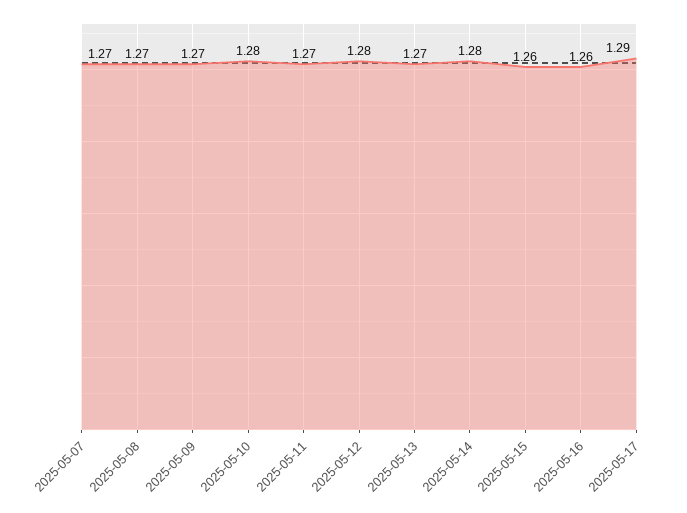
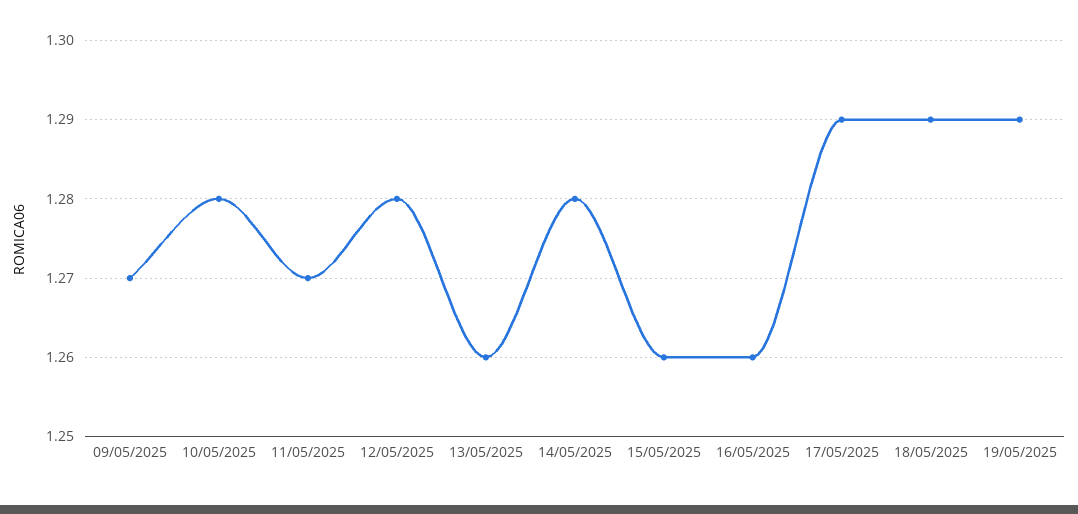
2025-05-07: 1.27 -> none
2025-05-08: 1.27 -> none
2025-05-13: 1.27 -> 1.26
18/05/2025: none -> 1.29
19/05/2025: none -> 1.29

